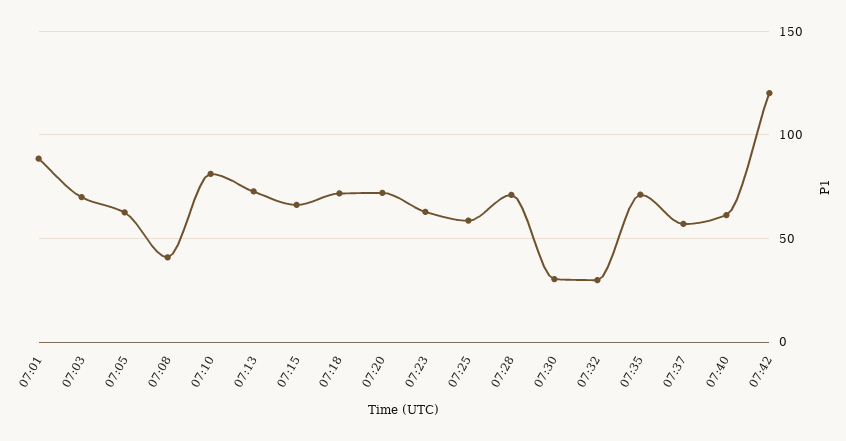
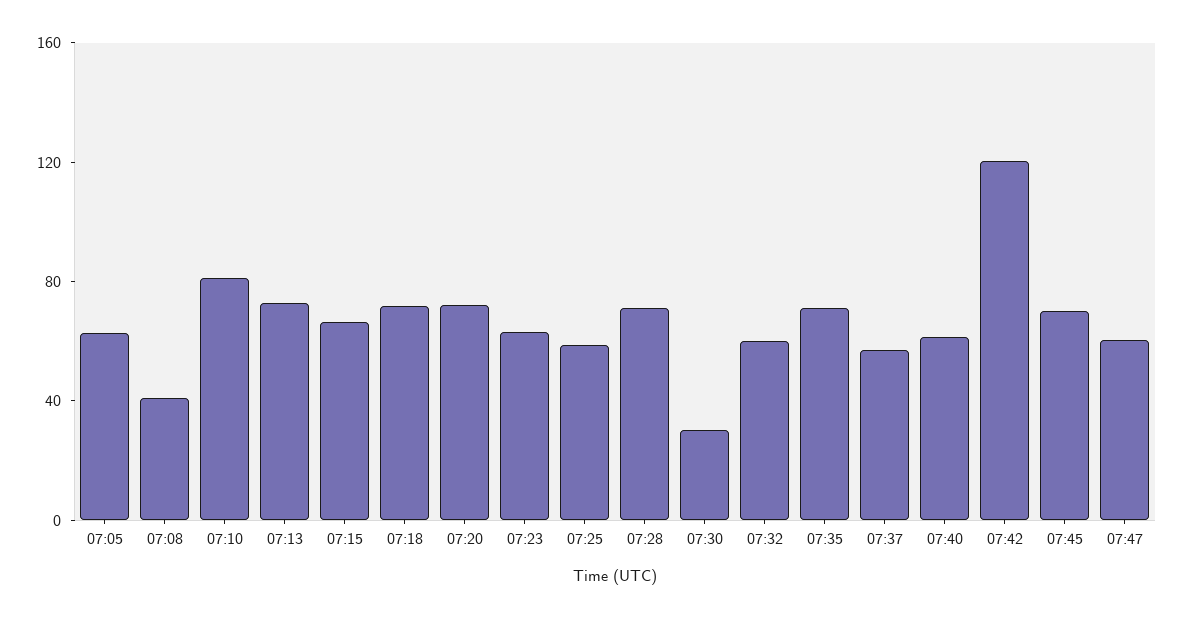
07:01: 90 -> none
07:03: 70 -> none
07:32: 30 -> 60
07:45: none -> 70
07:47: none -> 60

